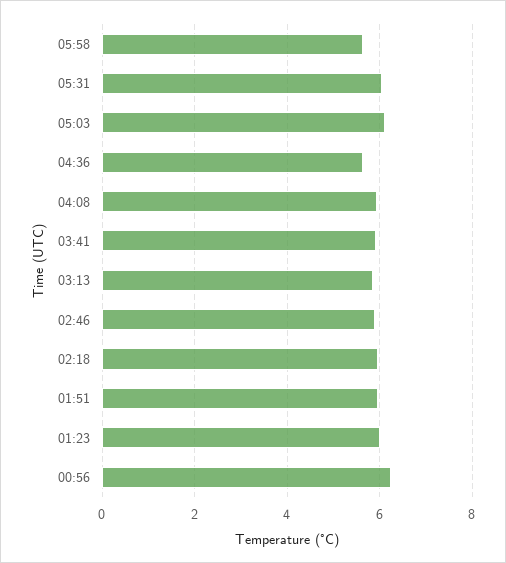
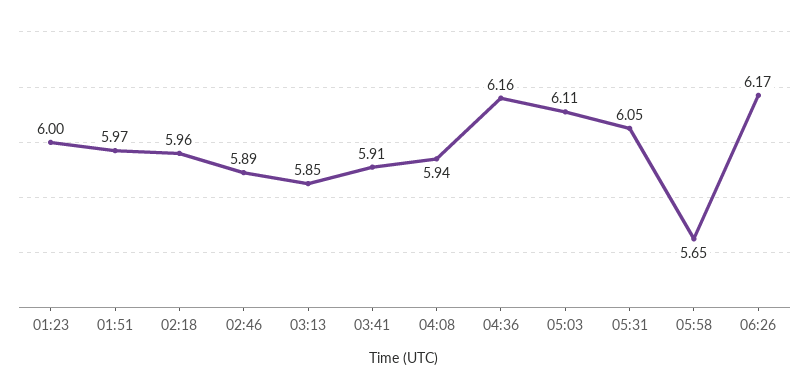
04:36: 5.6 -> 6.16
00:56: 6.2 -> none
06:26: none -> 6.17

